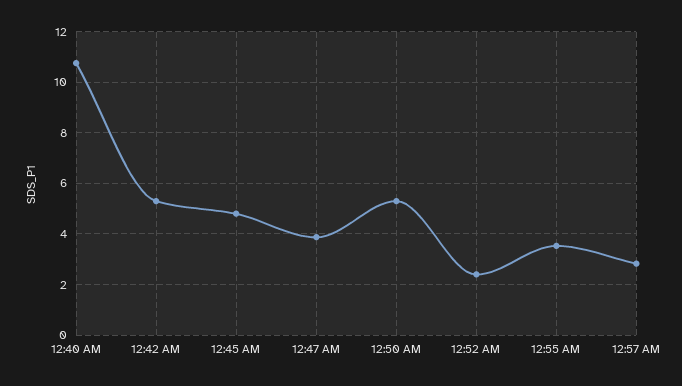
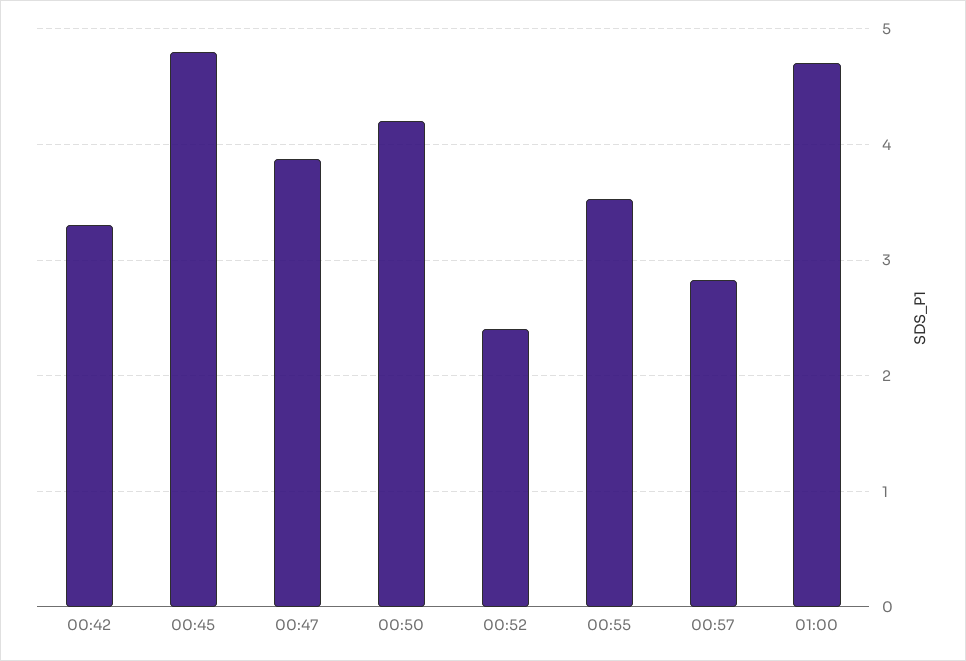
12:40 AM: 10.75 -> none
12:42 AM: 5.25 -> 3.3
12:50 AM: 5.25 -> 4.2
01:00: none -> 4.7

